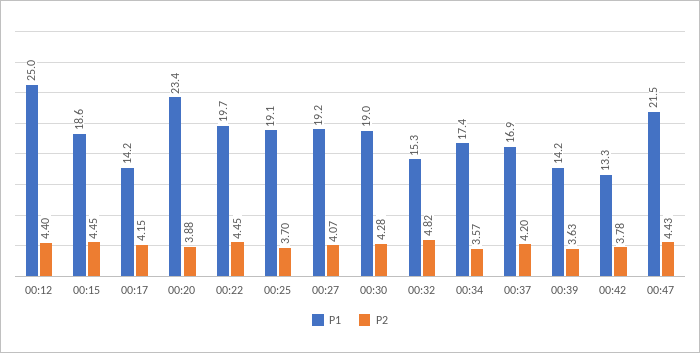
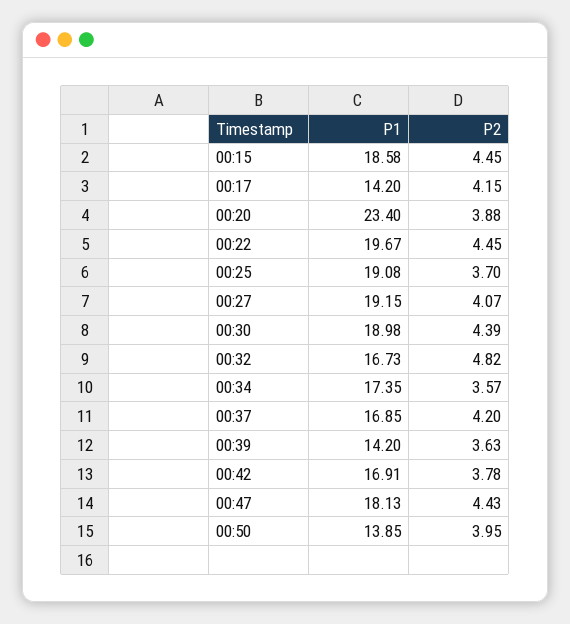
P1, 00:12: 25 -> none
P2, 00:12: 4.4 -> none
P2, 00:30: 4.28 -> 4.39
P1, 00:32: 15.3 -> 16.73
P1, 00:42: 13.3 -> 16.91
P1, 00:47: 21.5 -> 18.13
P1, 00:50: none -> 13.85
P2, 00:50: none -> 3.95

